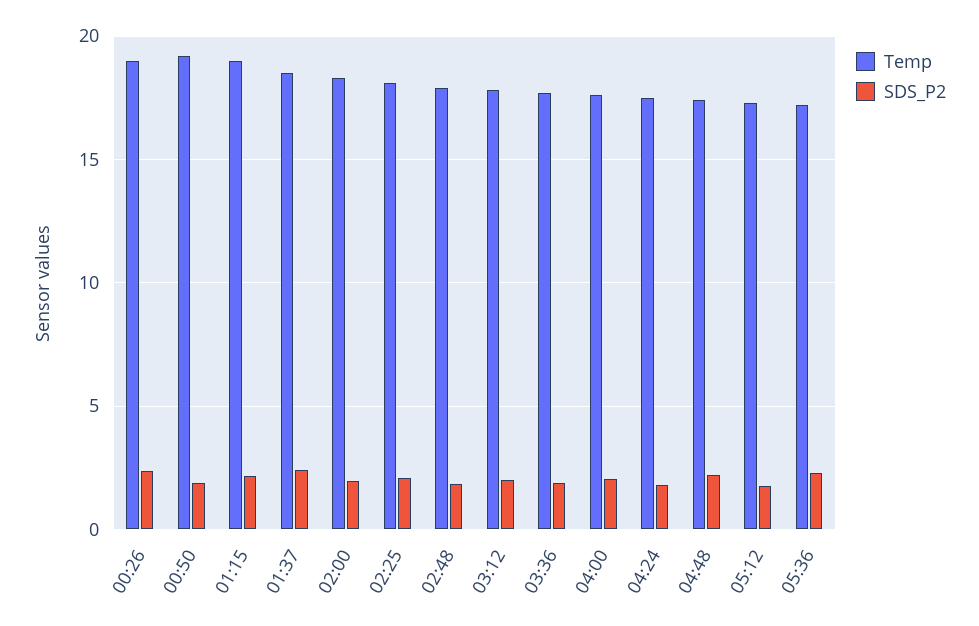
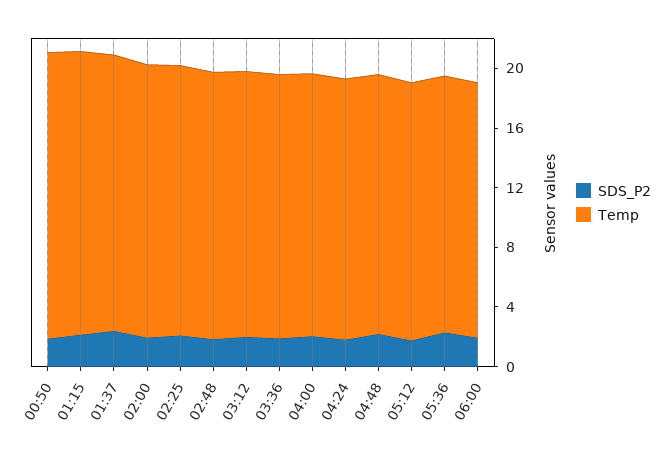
Temp, 00:26: 19 -> none
SDS_P2, 00:26: 2.5 -> none
SDS_P2, 06:00: none -> 2
Temp, 06:00: none -> 17

